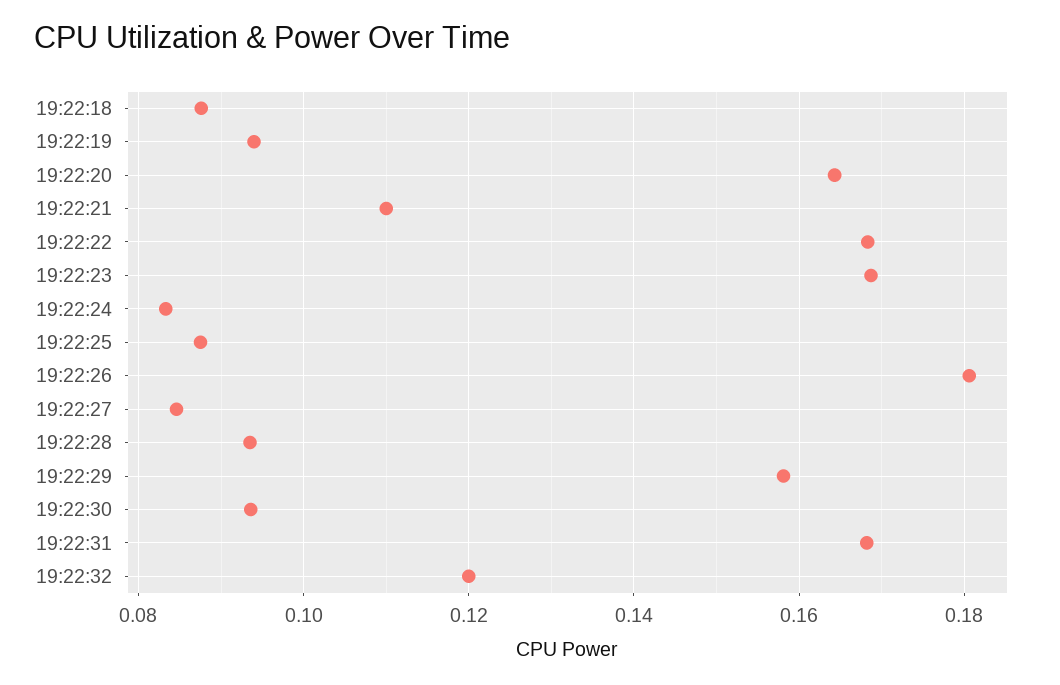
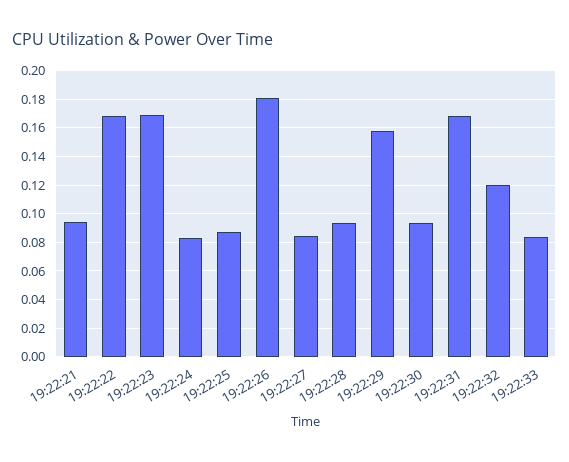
19:22:18: 0.088 -> none
19:22:19: 0.094 -> none
19:22:20: 0.164 -> none
19:22:21: 0.11 -> 0.095
19:22:33: none -> 0.085

